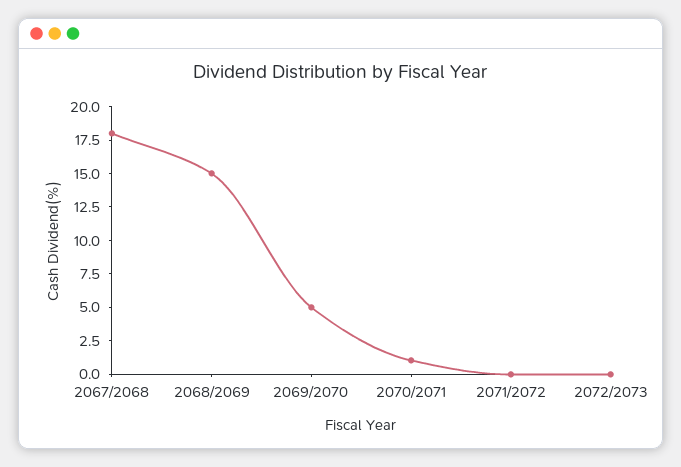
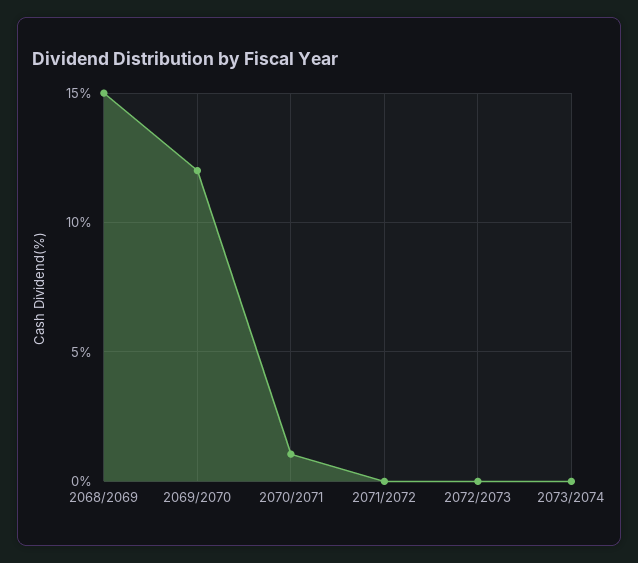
2067/2068: 17.5 -> none
2069/2070: 5 -> 12
2073/2074: none -> 0

